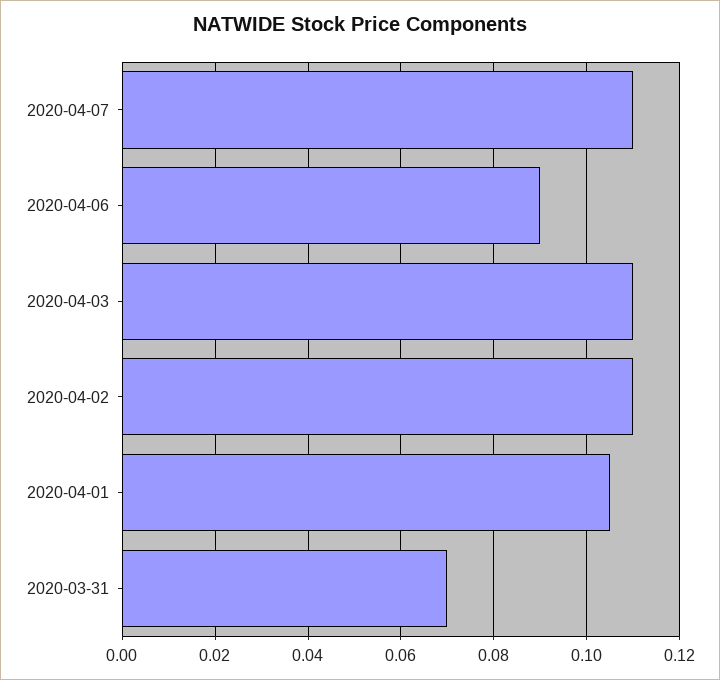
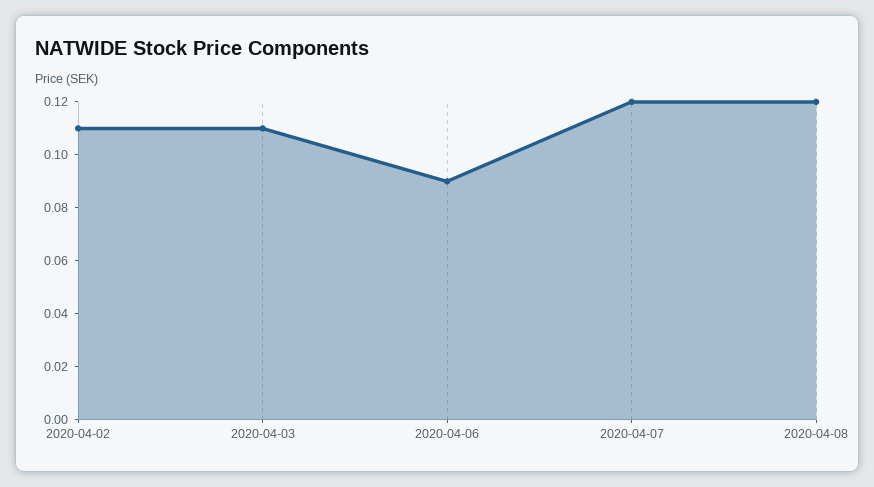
2020-04-07: 0.11 -> 0.12
2020-04-01: 0.105 -> none
2020-03-31: 0.07 -> none
2020-04-08: none -> 0.12

